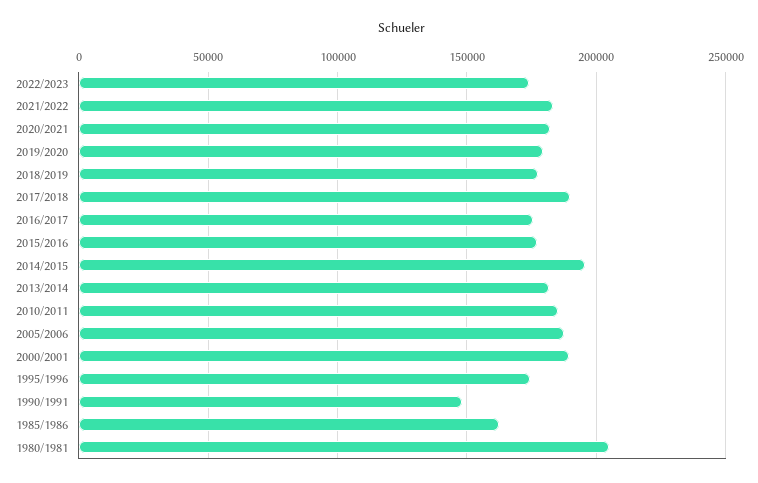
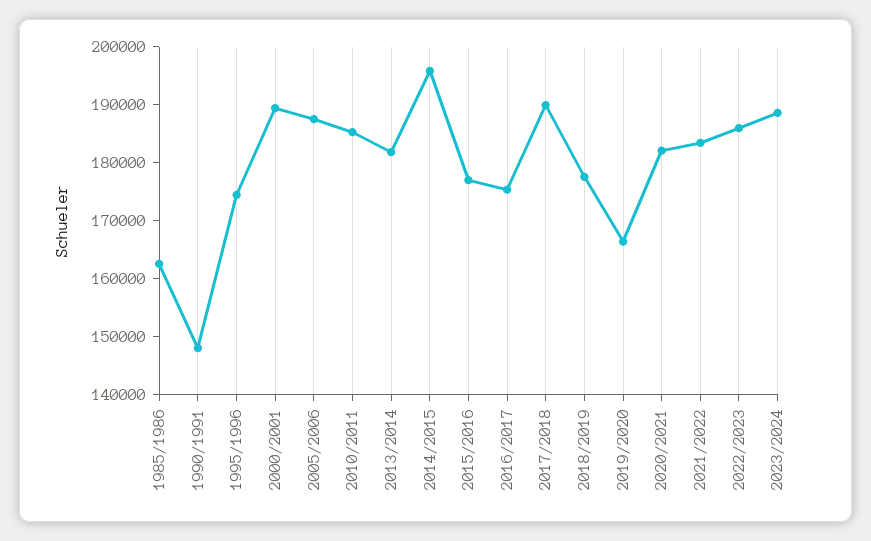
2022/2023: 175000 -> 186000
2019/2020: 180000 -> 166000
1980/1981: 205000 -> none
2023/2024: none -> 188000

